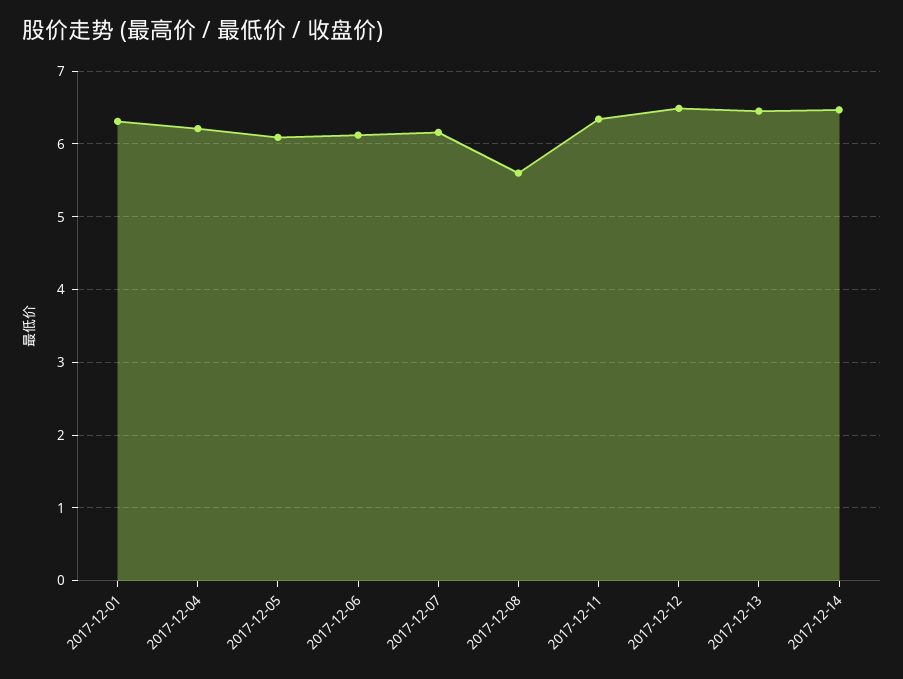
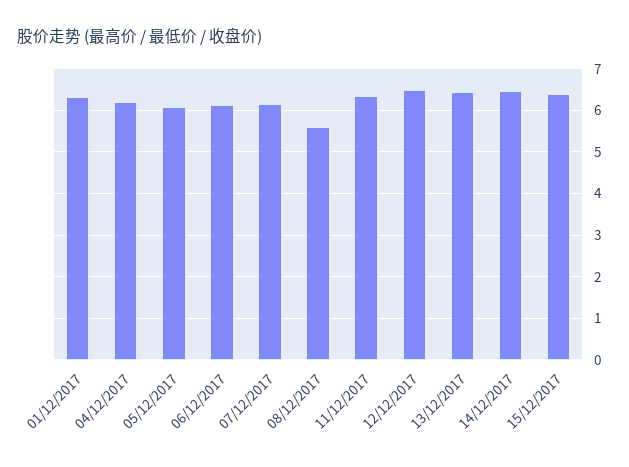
15/12/2017: none -> 6.4

